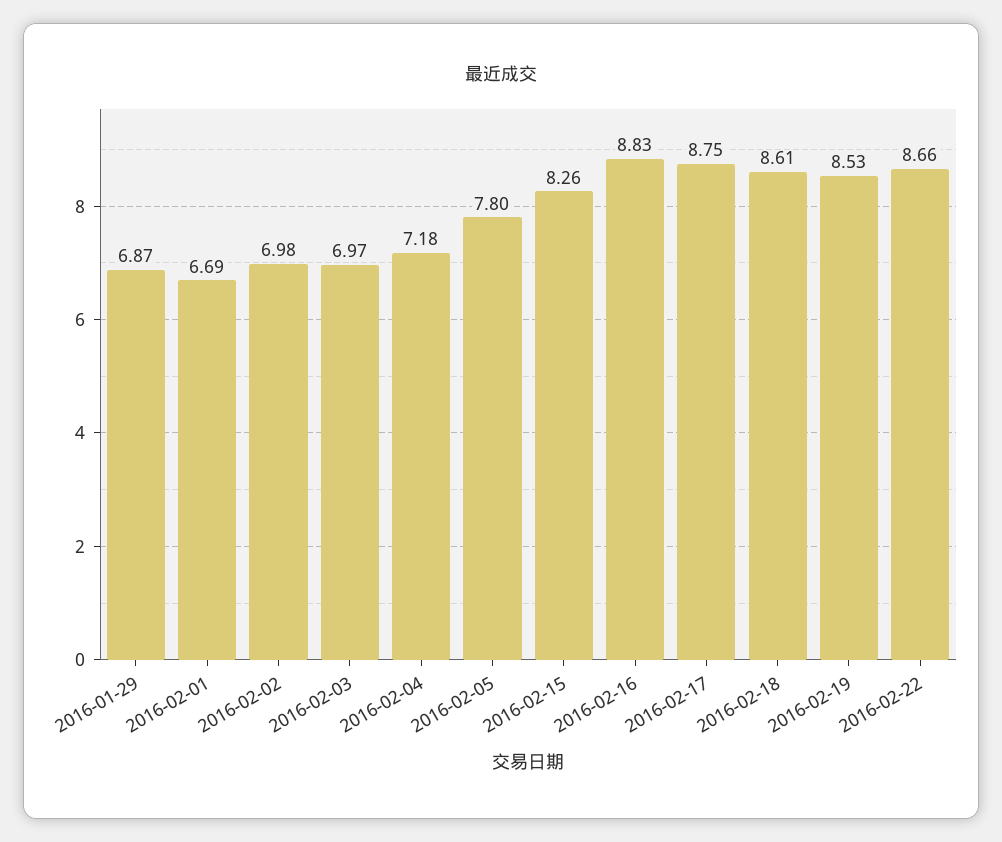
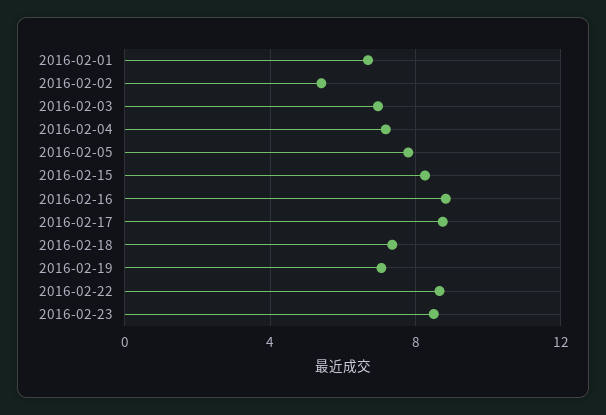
2016-01-29: 6.87 -> none
2016-02-02: 6.98 -> 5.5
2016-02-18: 8.61 -> 7.5
2016-02-19: 8.53 -> 7
2016-02-23: none -> 8.5

